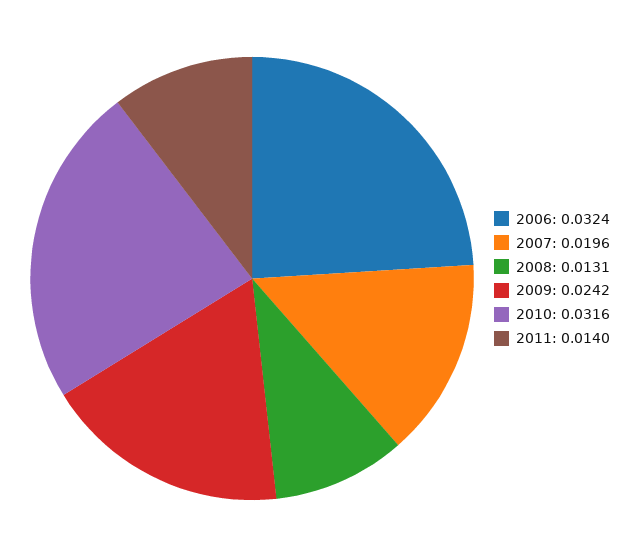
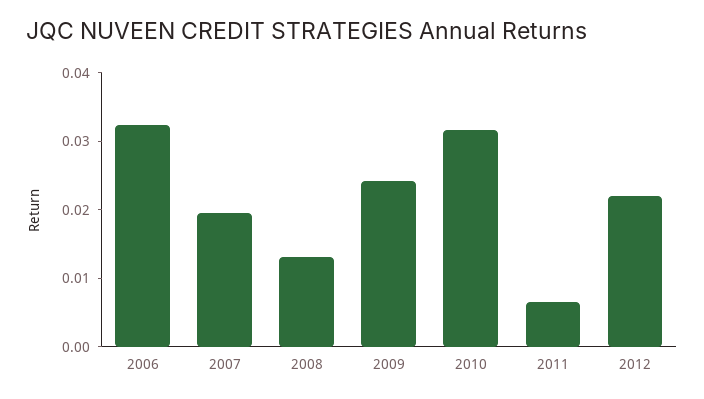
2011: 0.014 -> 0.006
2012: none -> 0.022

